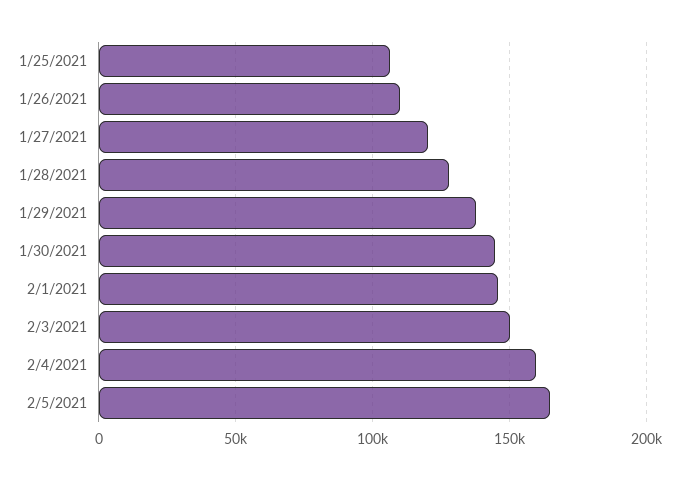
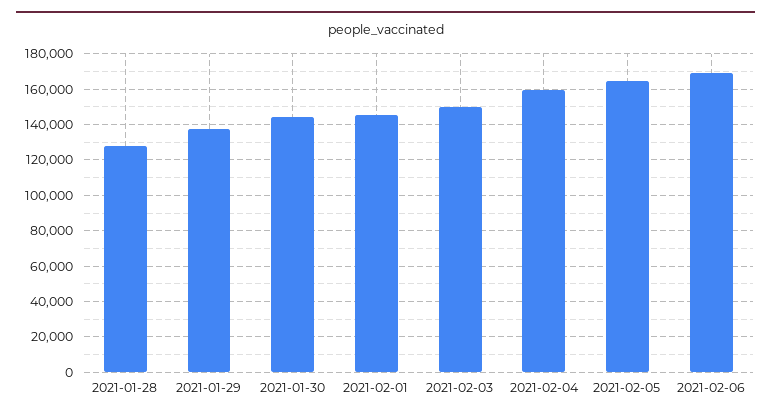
1/25/2021: 105000 -> none
1/26/2021: 110000 -> none
1/27/2021: 120000 -> none
2021-02-06: none -> 170000

